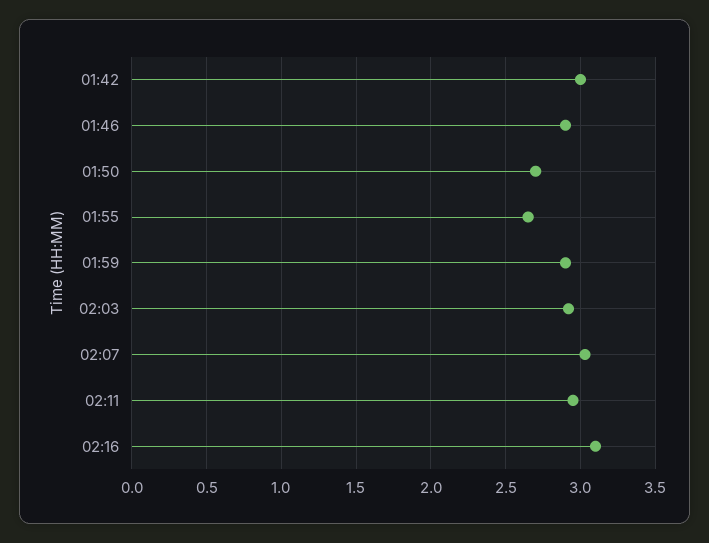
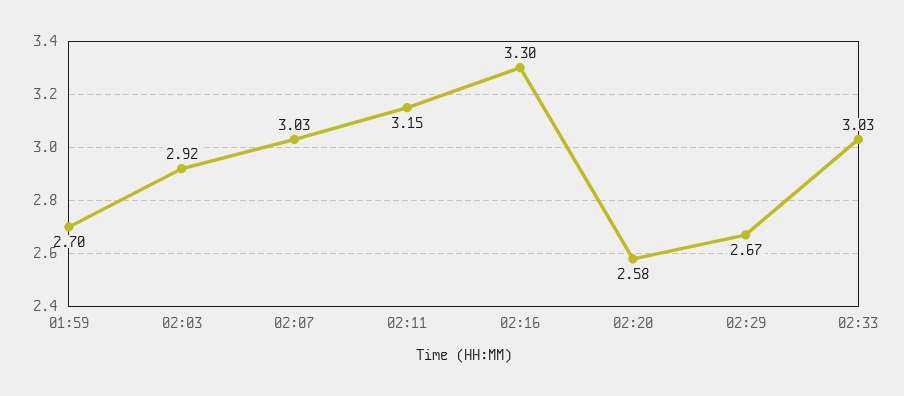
01:42: 3 -> none
01:46: 2.9 -> none
01:50: 2.7 -> none
01:55: 2.65 -> none
01:59: 2.9 -> 2.7
02:11: 2.95 -> 3.15
02:16: 3.1 -> 3.3
02:20: none -> 2.58
02:29: none -> 2.67
02:33: none -> 3.03

